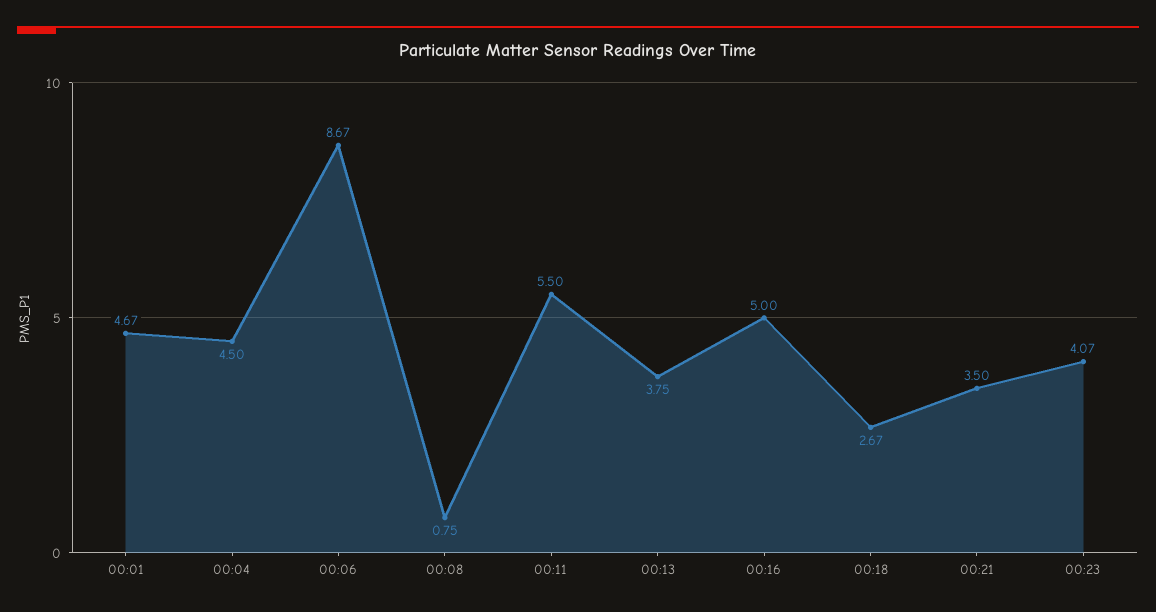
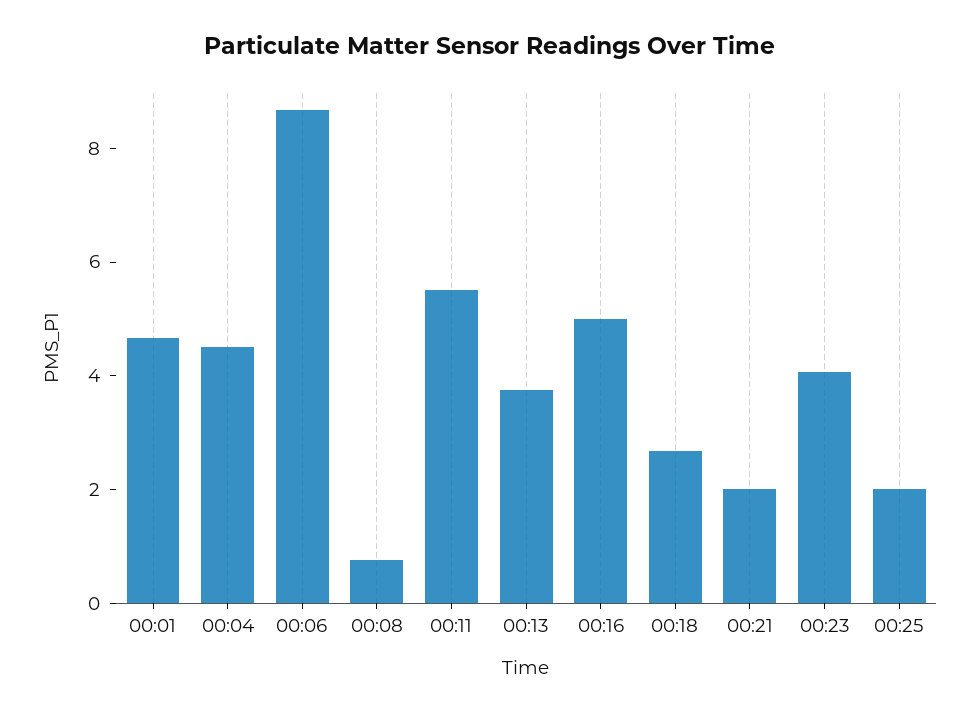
00:21: 3.5 -> 2
00:25: none -> 2

